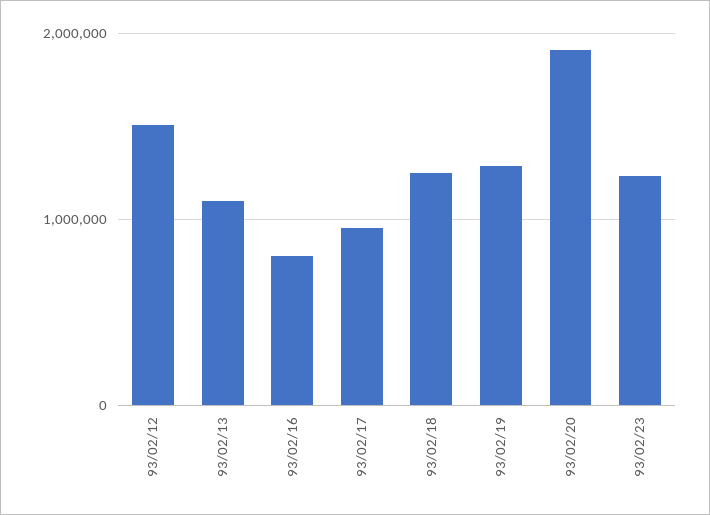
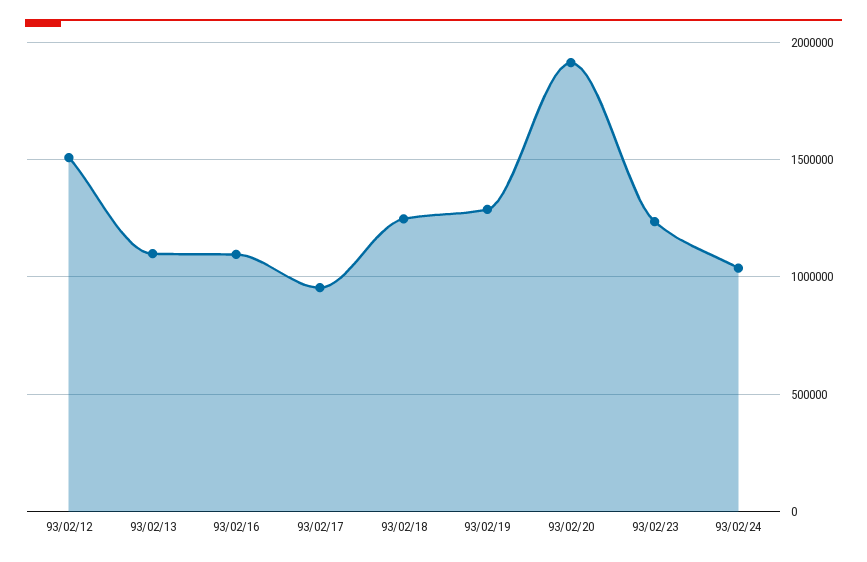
93/02/16: 800000 -> 1100000
93/02/24: none -> 1050000

